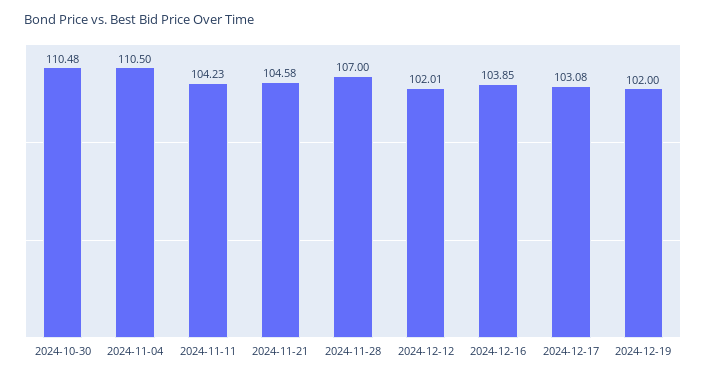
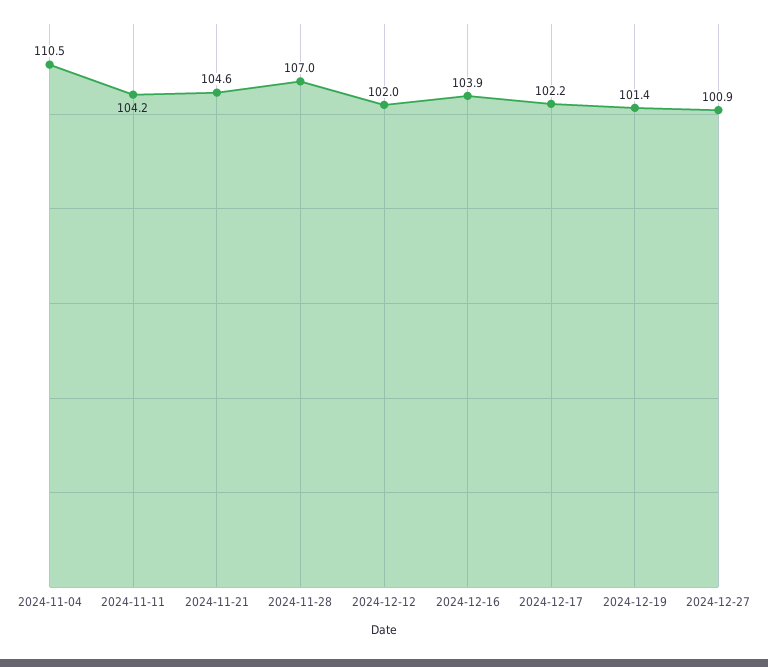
2024-10-30: 110.48 -> none
2024-12-17: 103.08 -> 102.2
2024-12-19: 102 -> 101.4
2024-12-27: none -> 100.9

